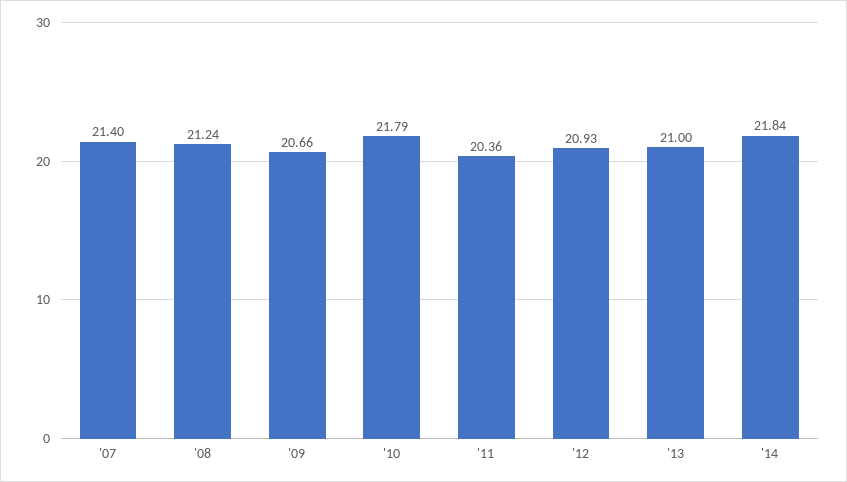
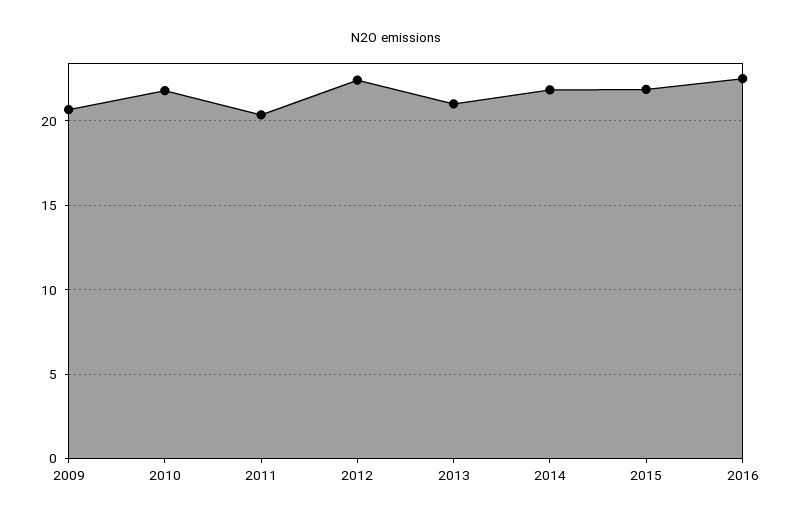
'07: 21.4 -> none
'08: 21.24 -> none
'12: 20.93 -> 22.5
2015: none -> 22
2016: none -> 22.5

